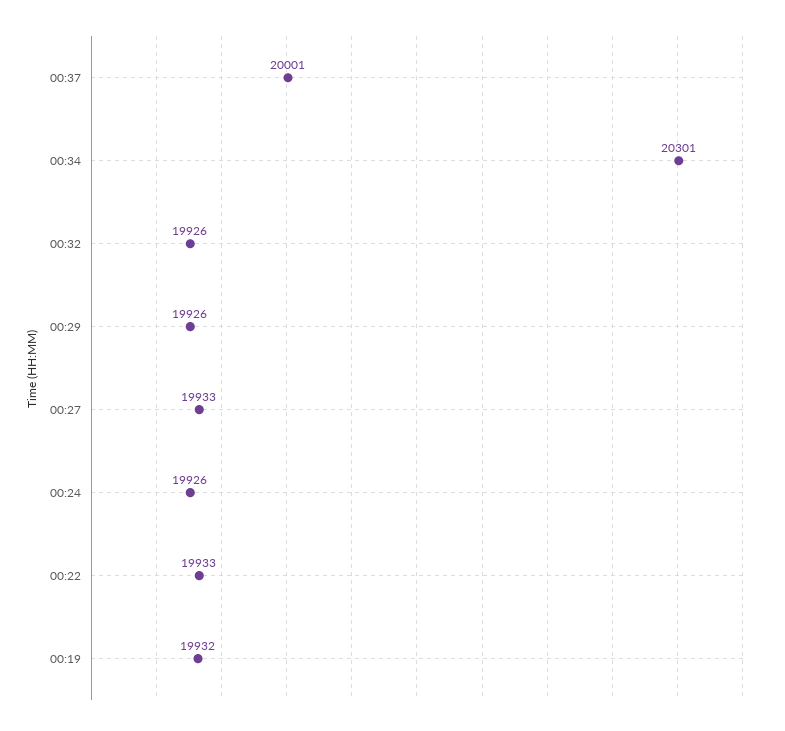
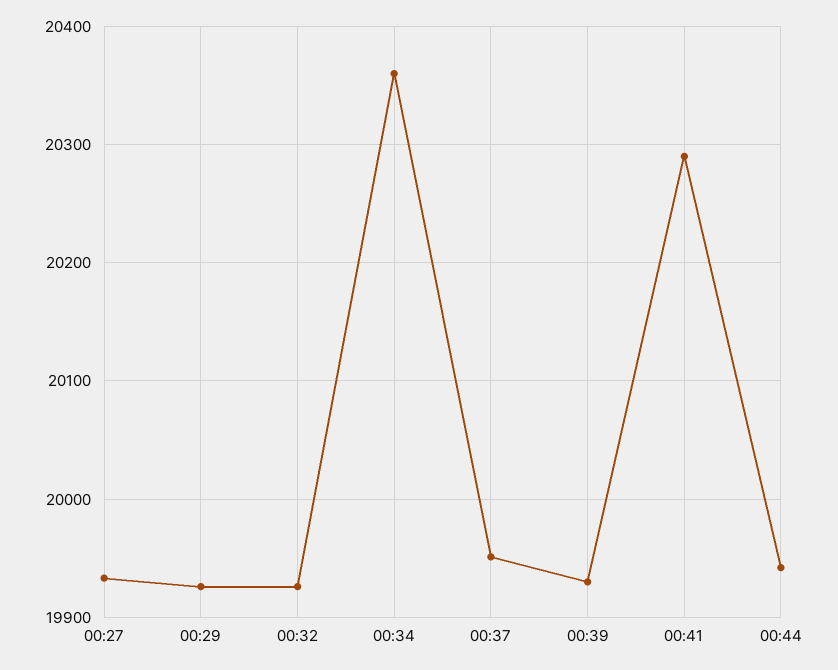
00:37: 20001 -> 19950
00:34: 20301 -> 20360
00:24: 19926 -> none
00:22: 19933 -> none
00:19: 19932 -> none
00:39: none -> 19930
00:41: none -> 20290
00:44: none -> 19940

